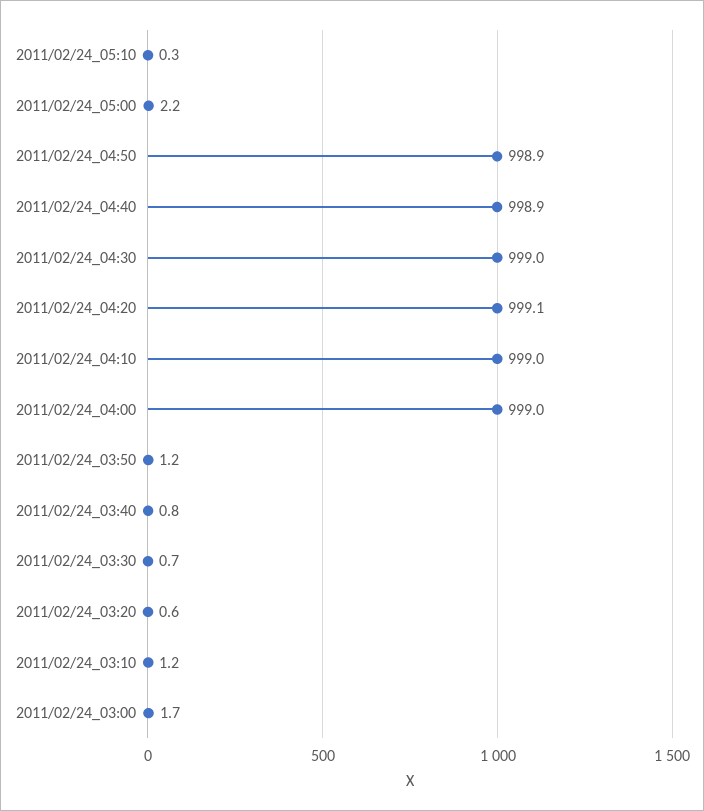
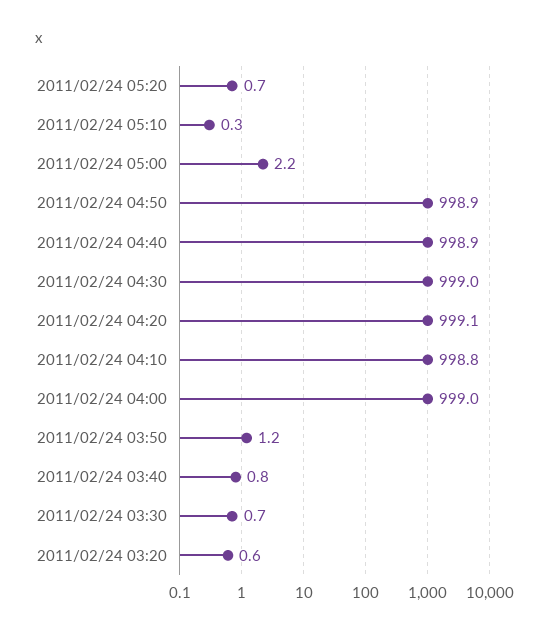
2011/02/24_04:10: 999 -> 998.8
2011/02/24_03:10: 1.2 -> none
2011/02/24_03:00: 1.7 -> none
2011/02/24 05:20: none -> 0.7

